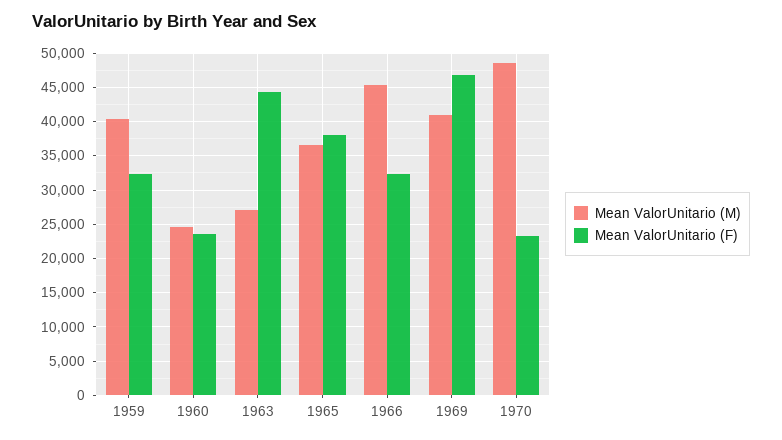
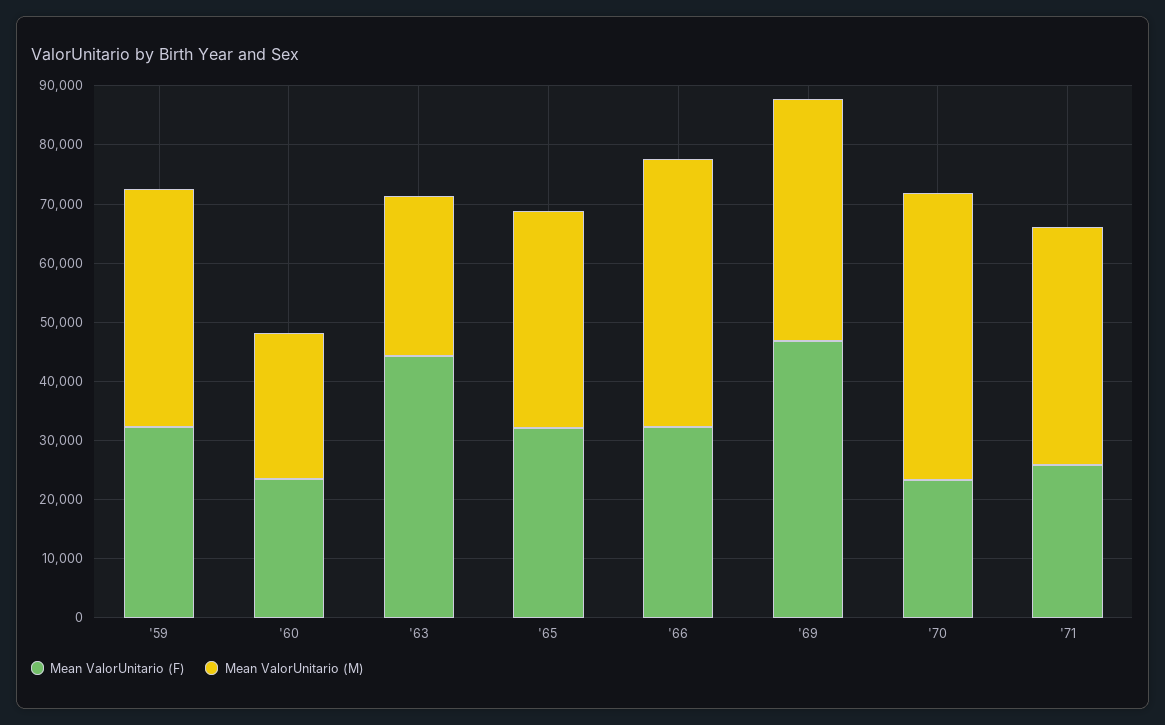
Mean ValorUnitario (F), 1965: 38000 -> 32000
Mean ValorUnitario (F), '71: none -> 26000
Mean ValorUnitario (M), '71: none -> 40000

